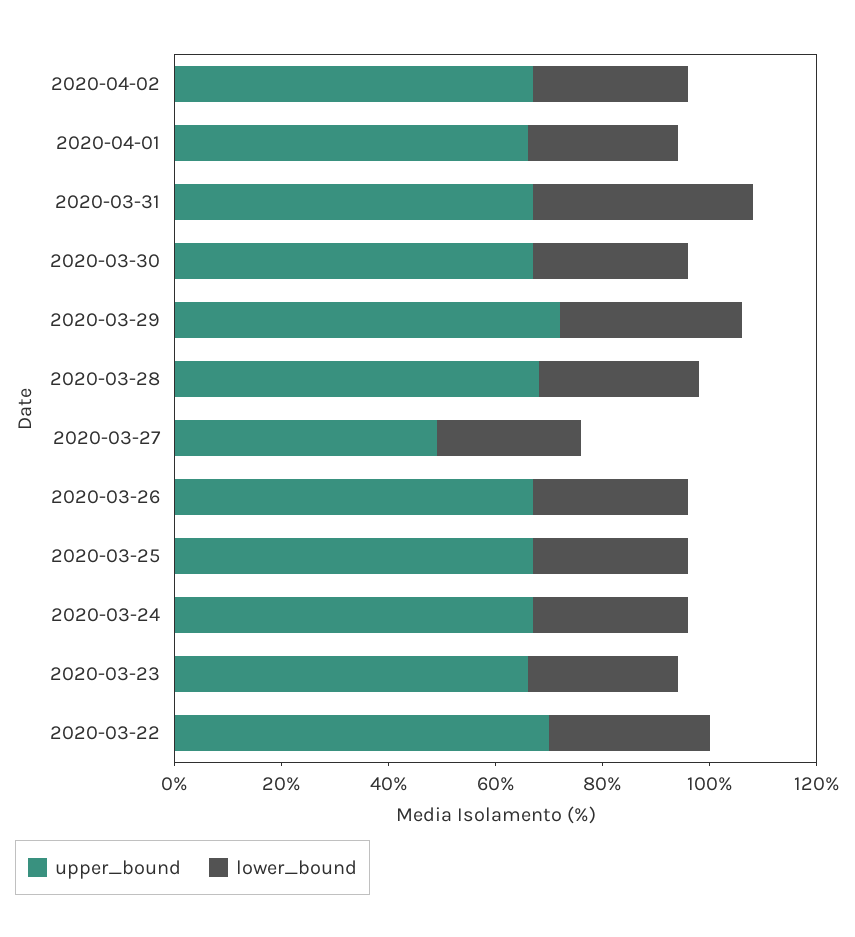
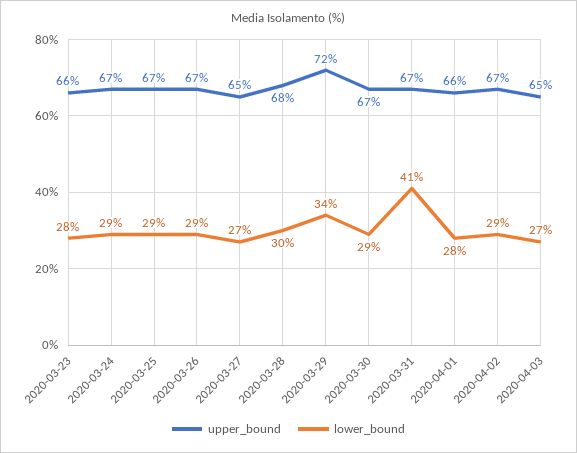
upper_bound, 2020-03-27: 50 -> 65
upper_bound, 2020-03-22: 70 -> none
lower_bound, 2020-03-22: 30 -> none
upper_bound, 2020-04-03: none -> 65
lower_bound, 2020-04-03: none -> 27

